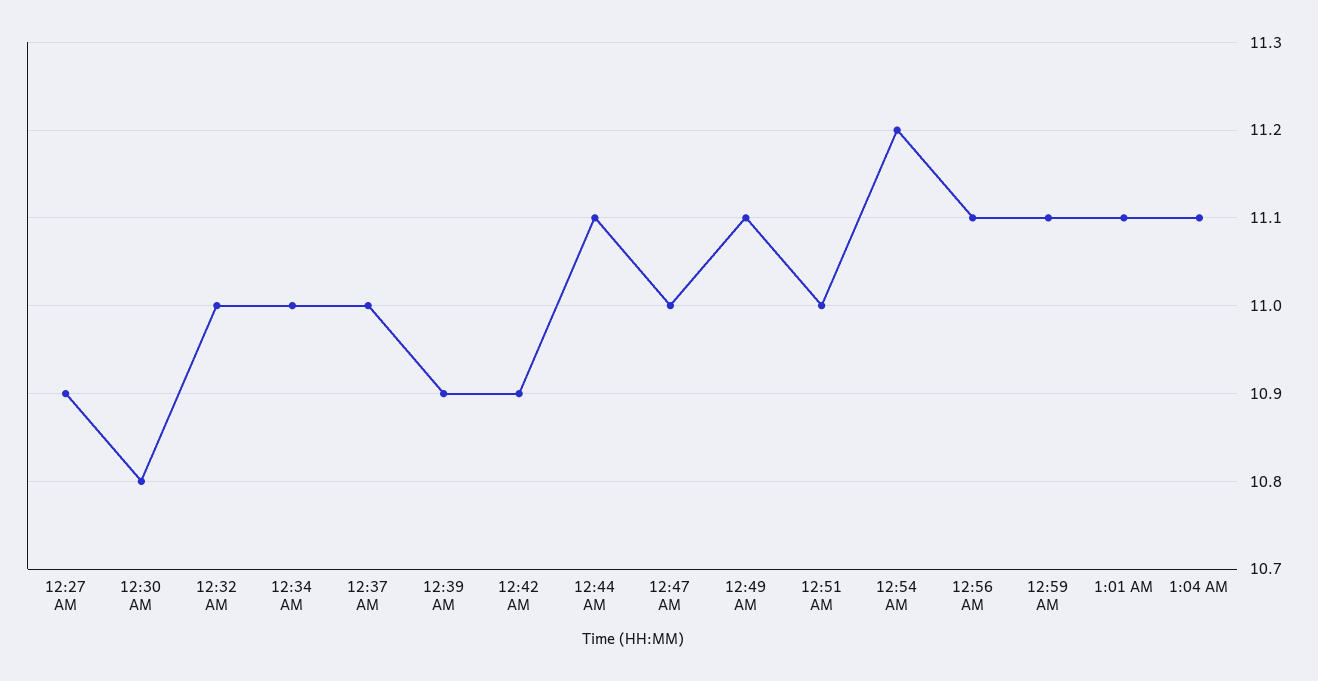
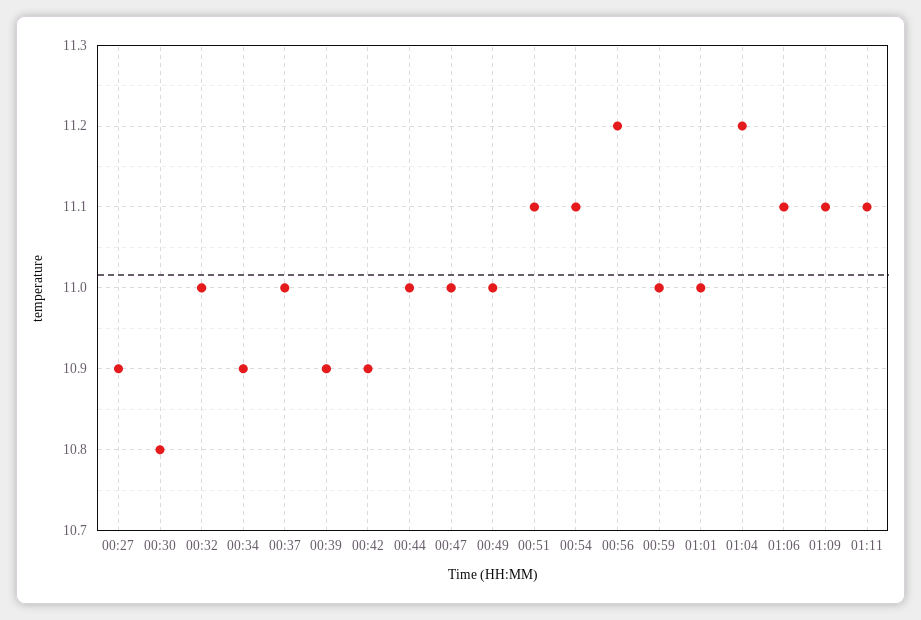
12:34 AM: 11 -> 10.9
12:44 AM: 11.1 -> 11
12:49 AM: 11.1 -> 11
12:51 AM: 11 -> 11.1
12:54 AM: 11.2 -> 11.1
12:56 AM: 11.1 -> 11.2
12:59 AM: 11.1 -> 11
1:01 AM: 11.1 -> 11
1:04 AM: 11.1 -> 11.2
01:06: none -> 11.1
01:09: none -> 11.1
01:11: none -> 11.1

